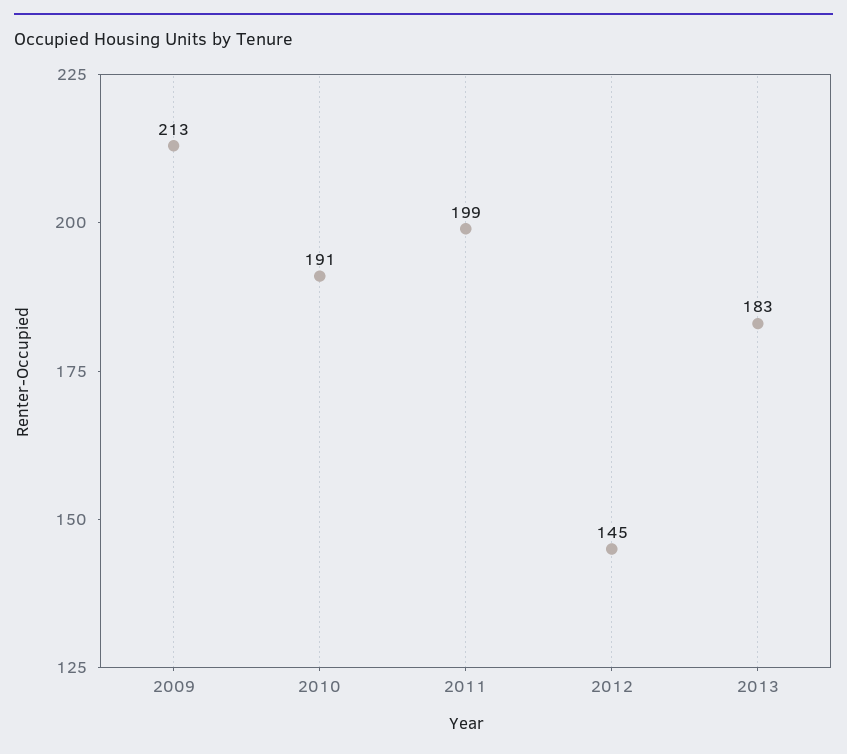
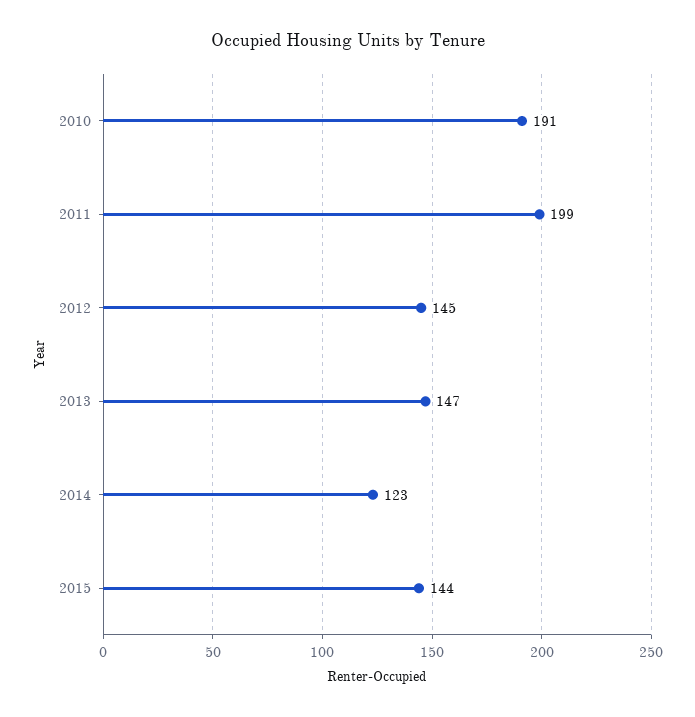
2009: 213 -> none
2013: 183 -> 147
2014: none -> 123
2015: none -> 144

